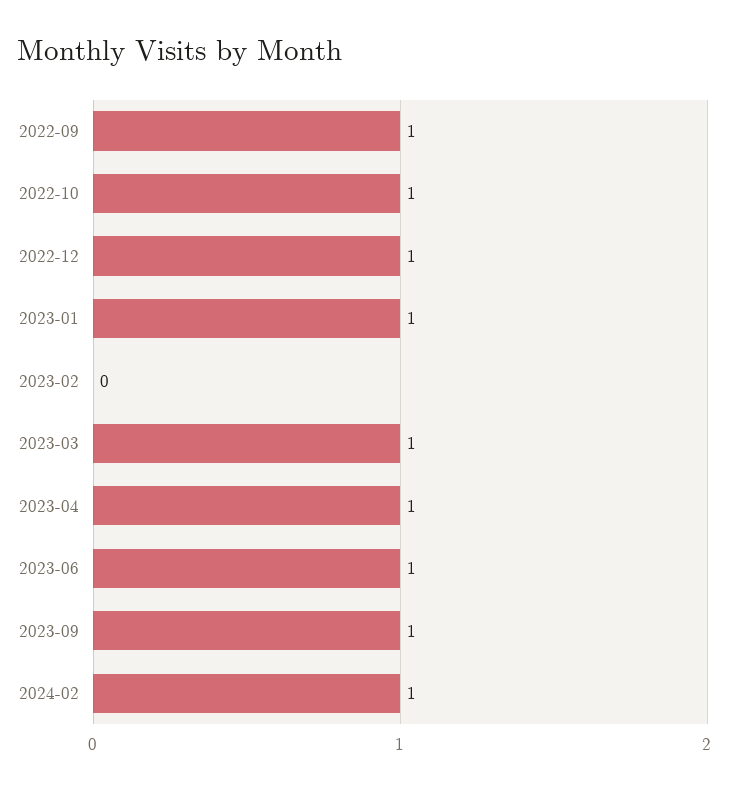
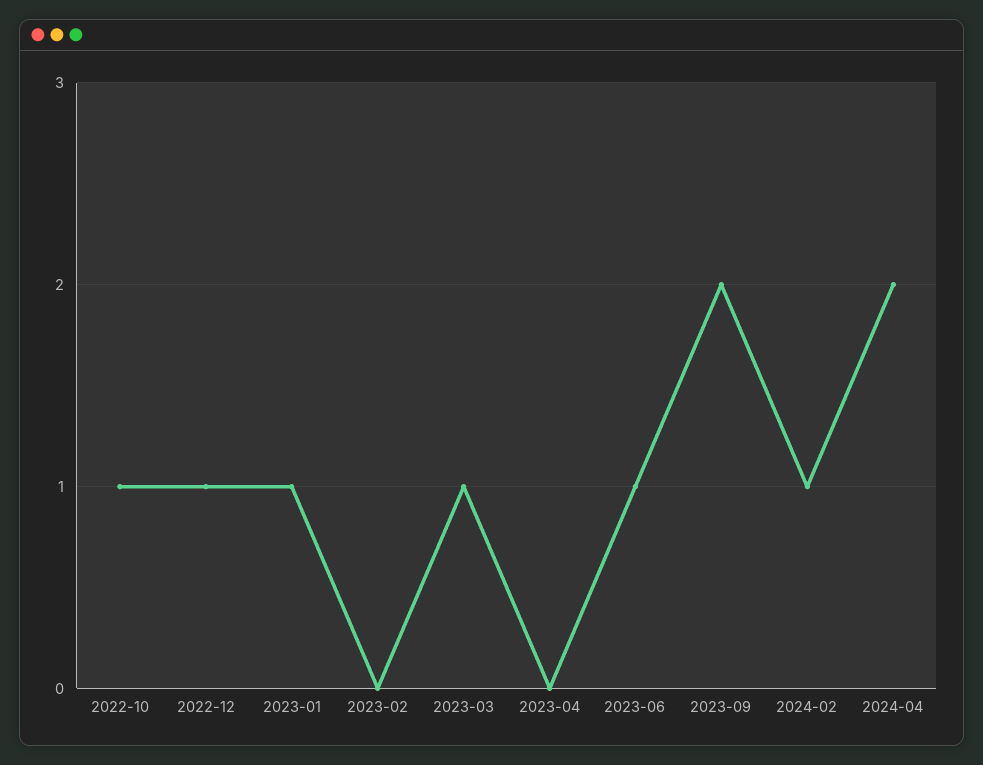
2022-09: 1 -> none
2023-04: 1 -> 0
2023-09: 1 -> 2
2024-04: none -> 2

